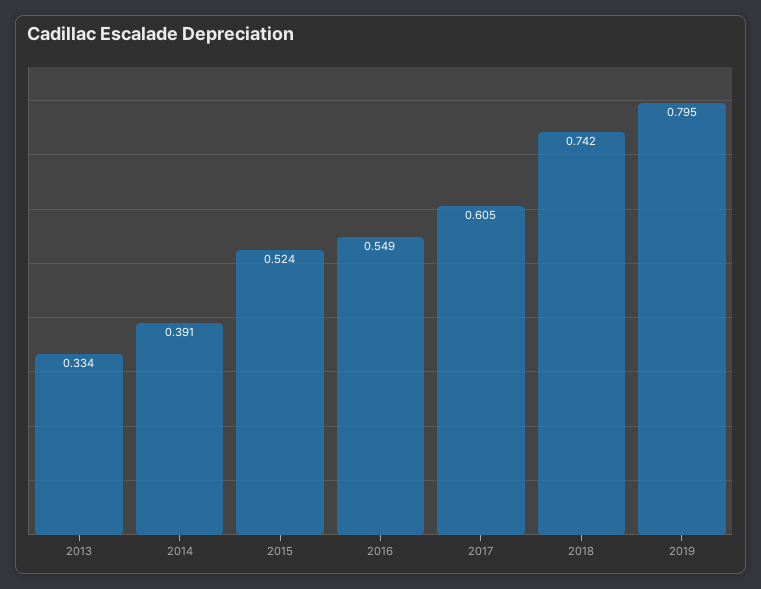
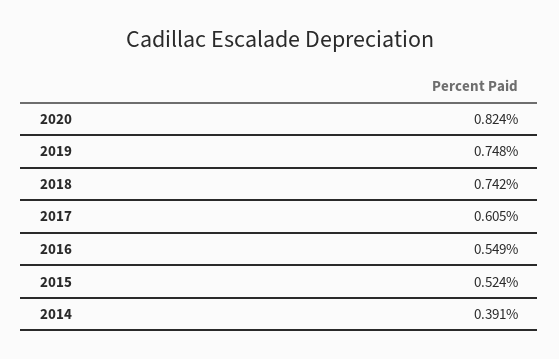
2013: 0.334 -> none
2019: 0.795 -> 0.748
2020: none -> 0.824

